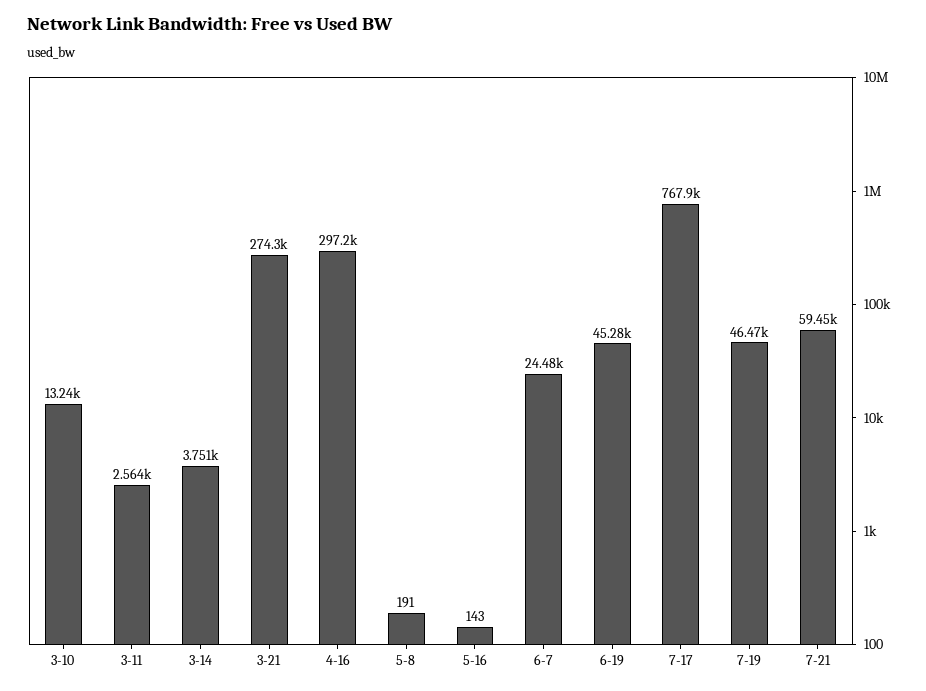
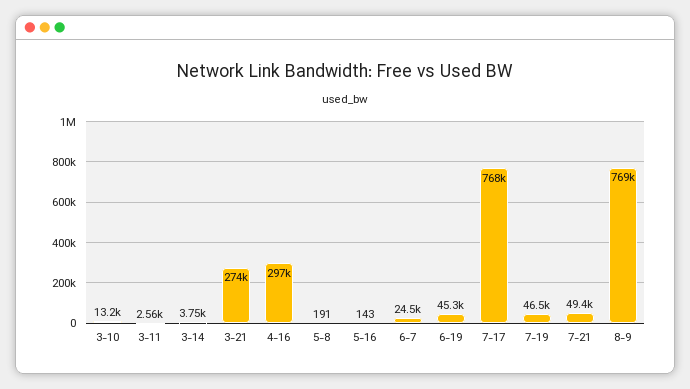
7-21: 59450 -> 49400
8-9: none -> 769000

